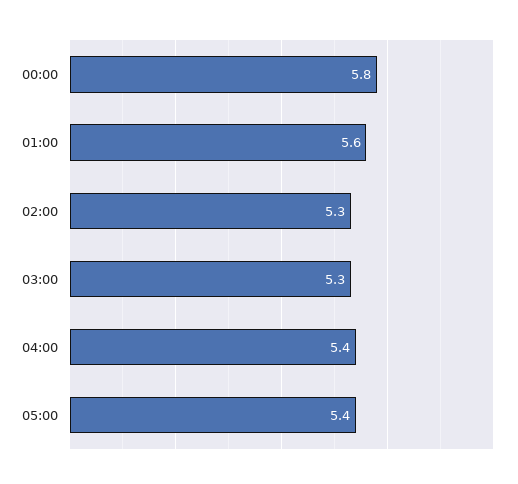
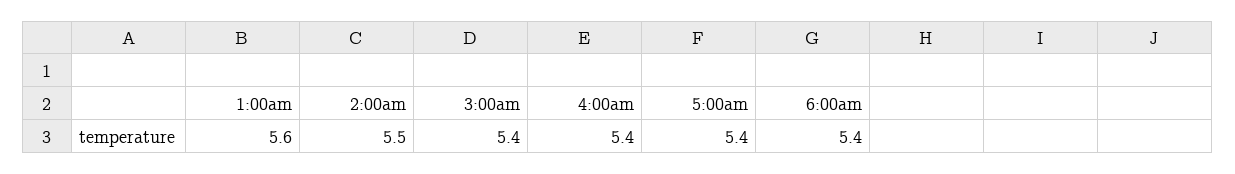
00:00: 5.8 -> none
02:00: 5.3 -> 5.5
03:00: 5.3 -> 5.4
6:00am: none -> 5.4

